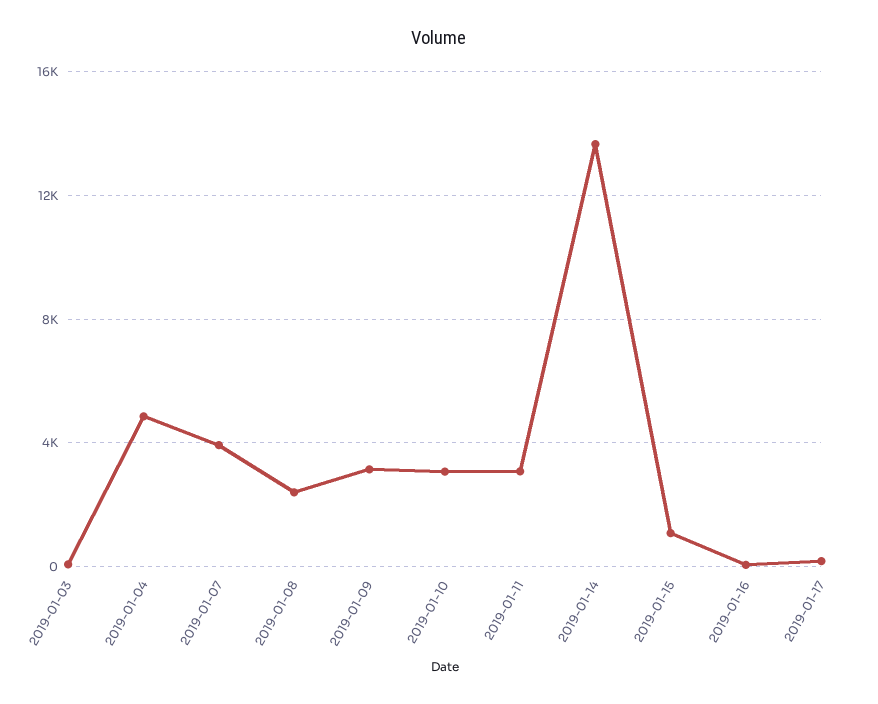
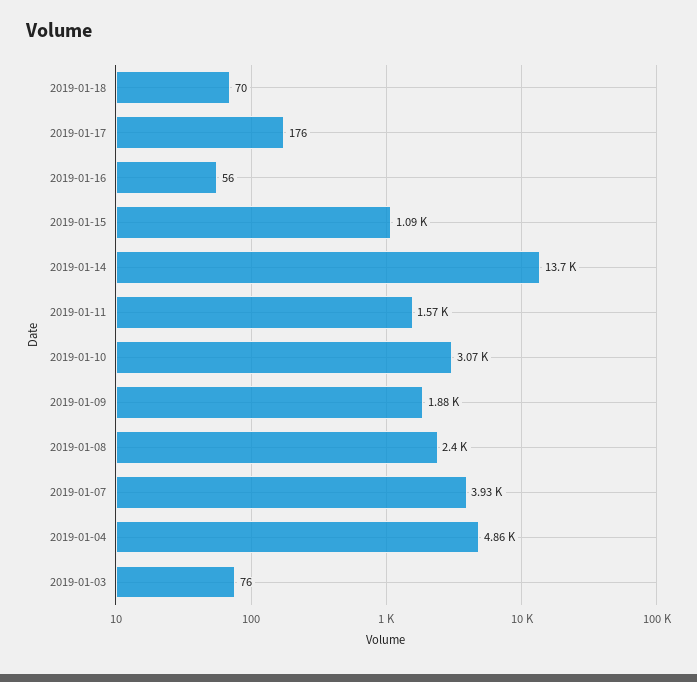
2019-01-09: 3000 -> 1880
2019-01-11: 3000 -> 1570
2019-01-18: none -> 70

